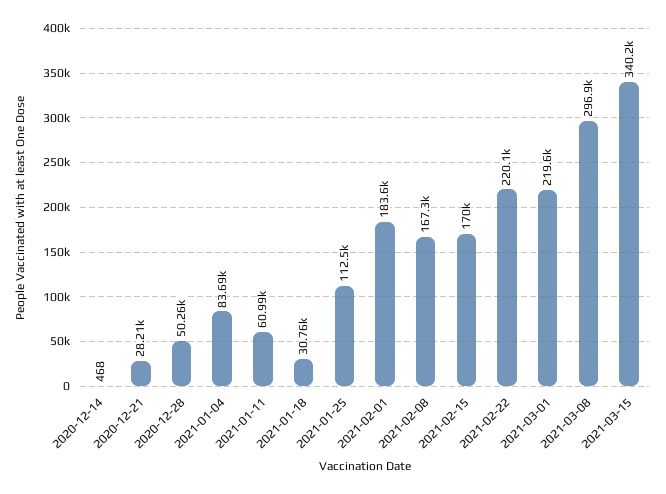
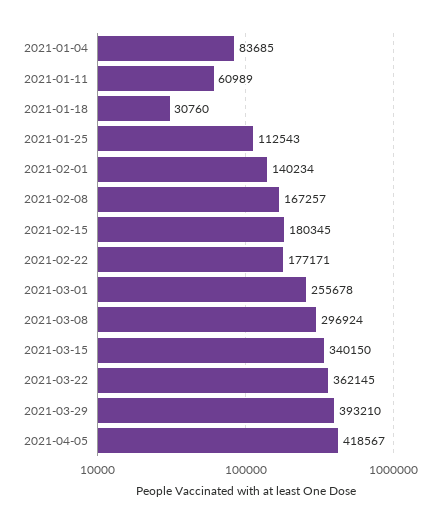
2020-12-14: 468 -> none
2020-12-21: 28210 -> none
2020-12-28: 50260 -> none
2021-02-01: 183600 -> 140234
2021-02-15: 170000 -> 180345
2021-02-22: 220100 -> 177171
2021-03-01: 219600 -> 255678
2021-03-22: none -> 362145
2021-03-29: none -> 393210
2021-04-05: none -> 418567

